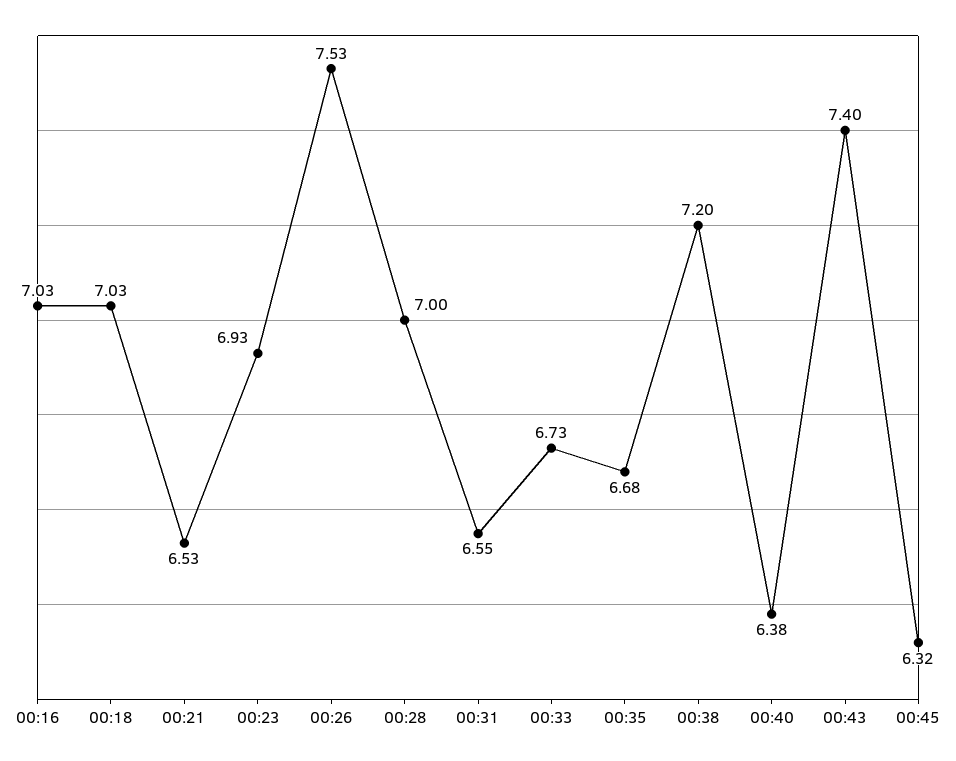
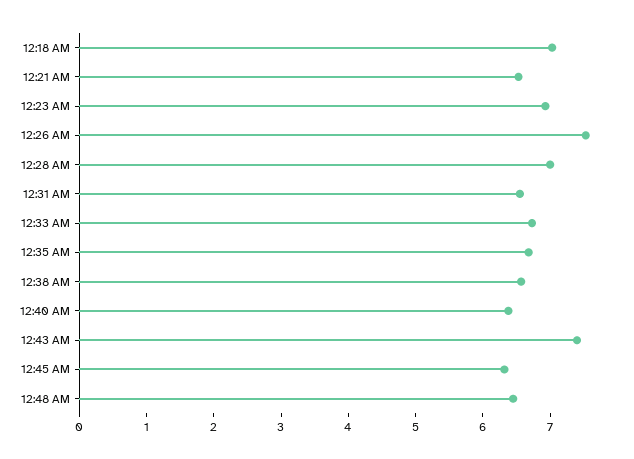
00:16: 7.03 -> none
00:38: 7.2 -> 6.6
12:48 AM: none -> 6.4

